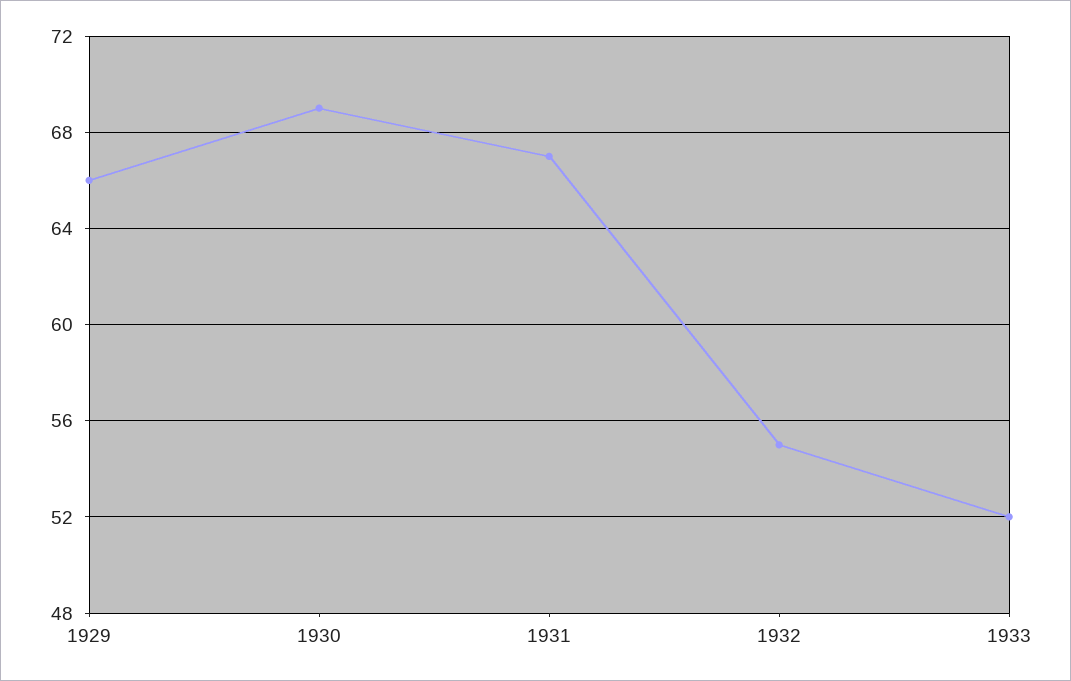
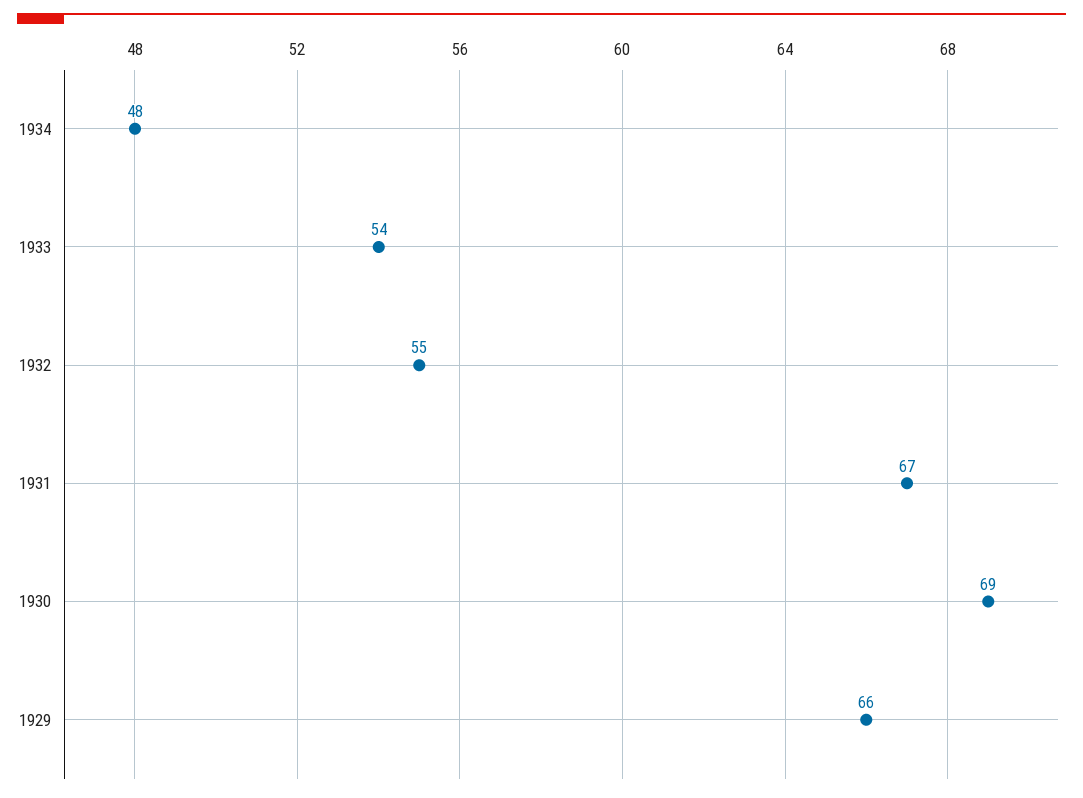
1933: 52 -> 54
1934: none -> 48

